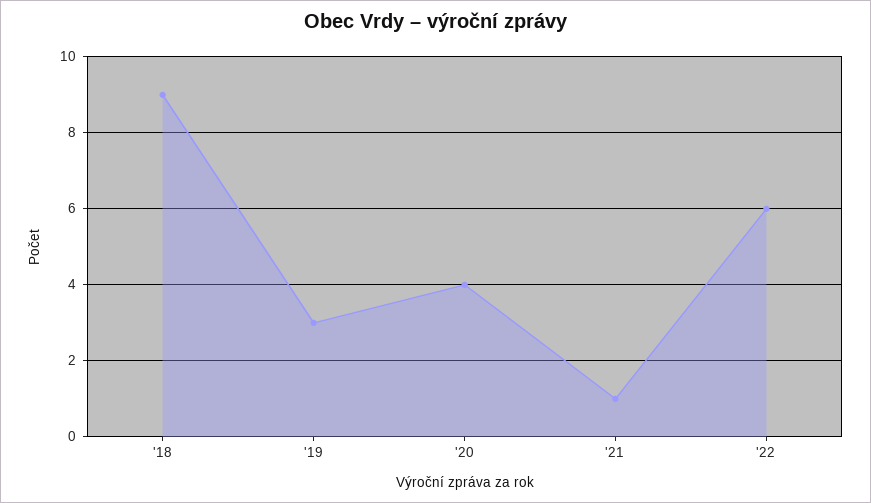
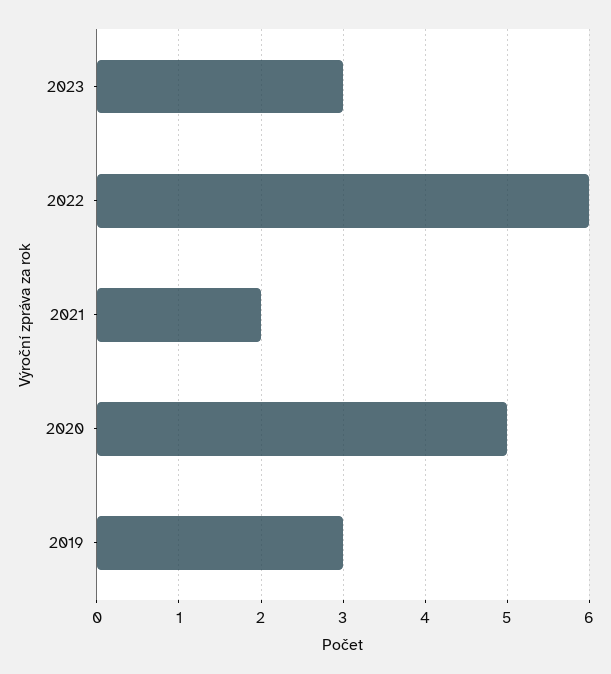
'18: 9 -> none
'20: 4 -> 5
'21: 1 -> 2
2023: none -> 3

